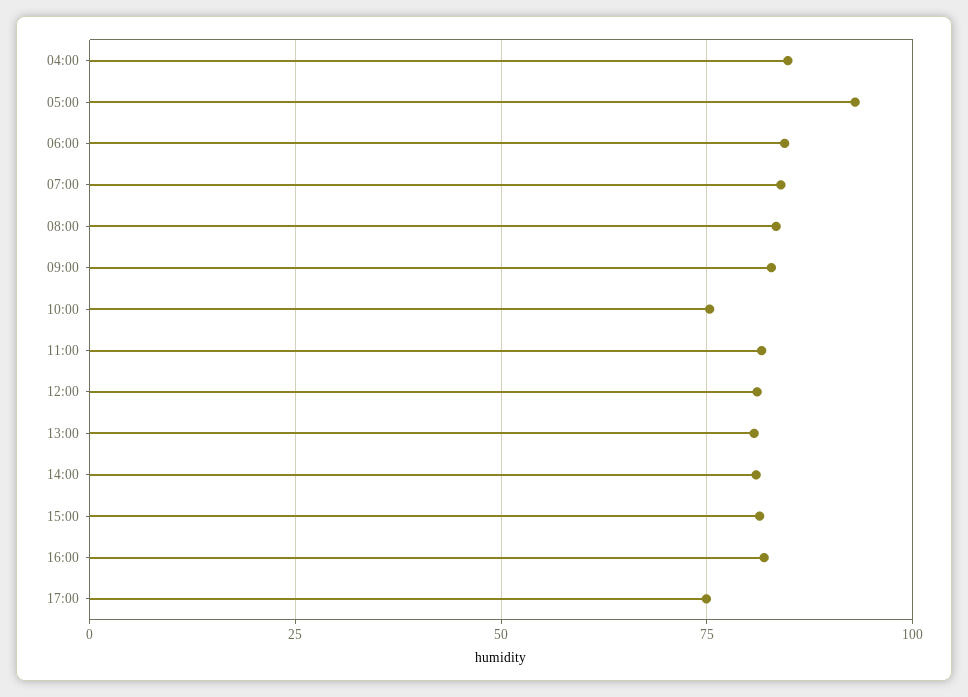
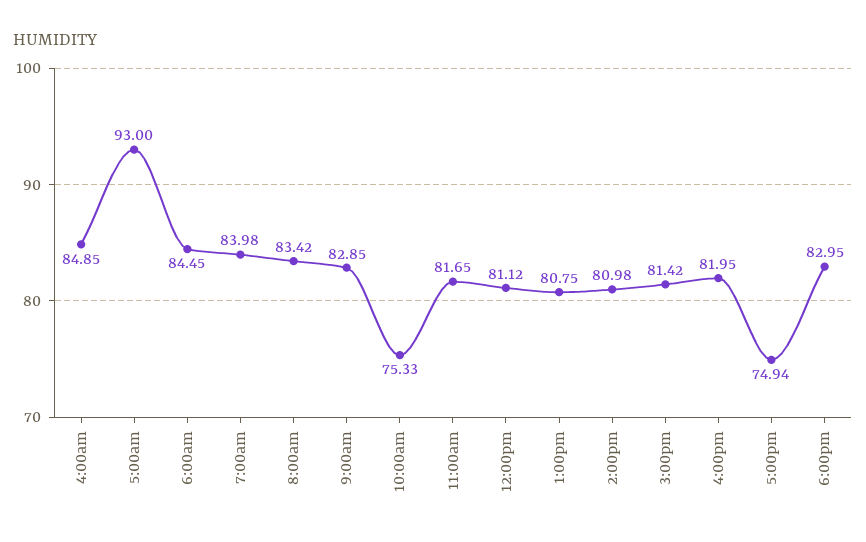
6:00pm: none -> 82.95

